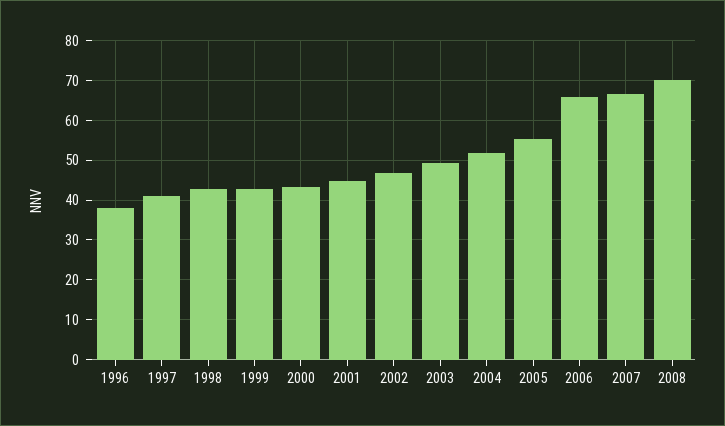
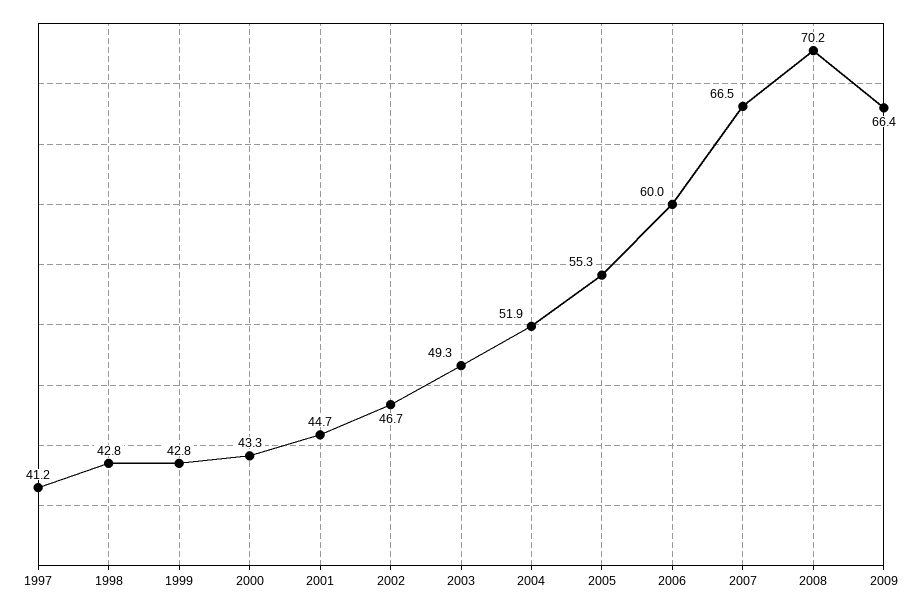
1996: 38 -> none
2006: 66 -> 60
2009: none -> 66.4

